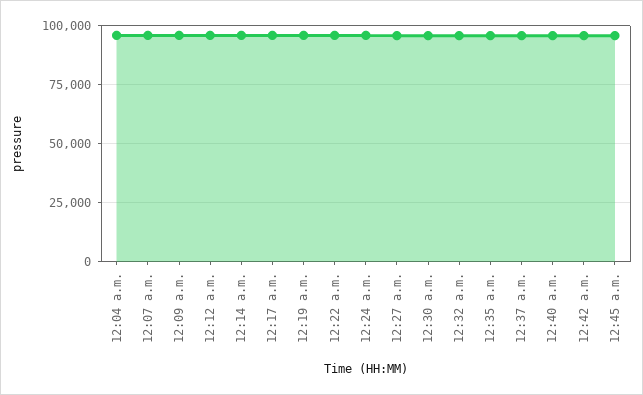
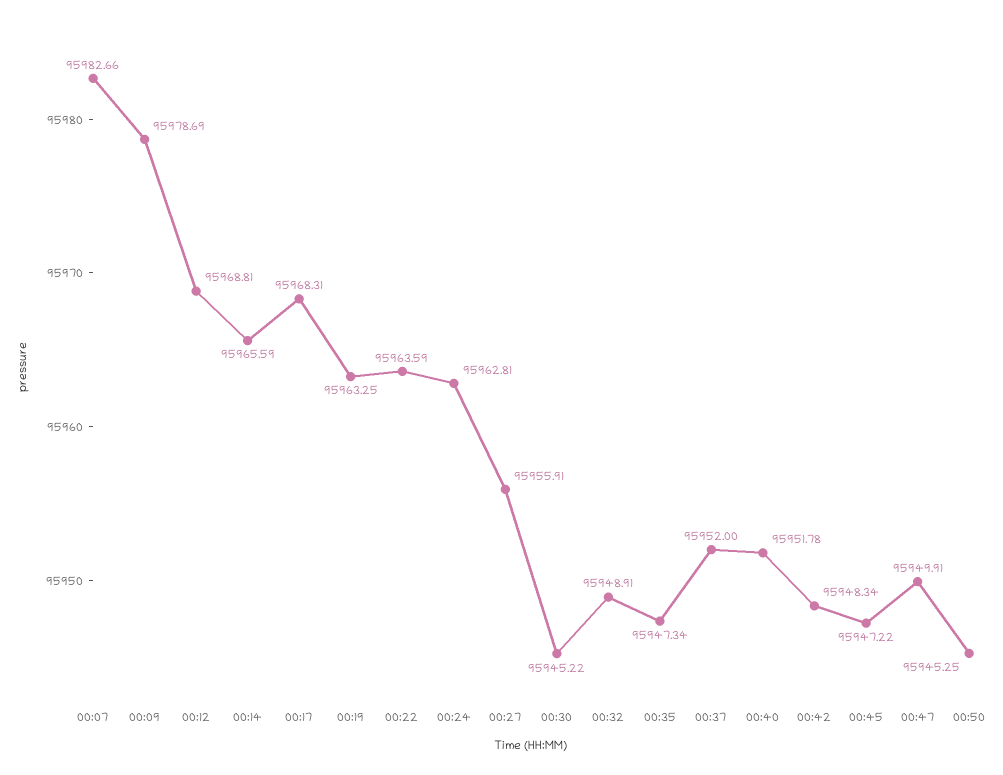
12:04 a.m.: 95000 -> none
00:47: none -> 95949.91
00:50: none -> 95945.25

